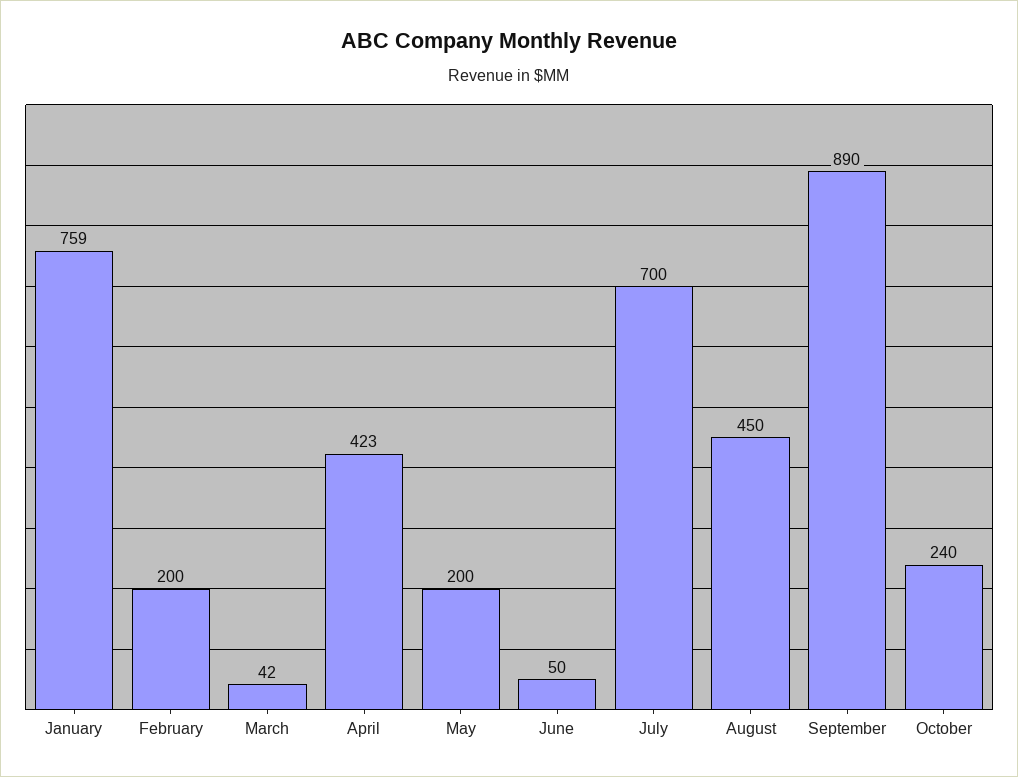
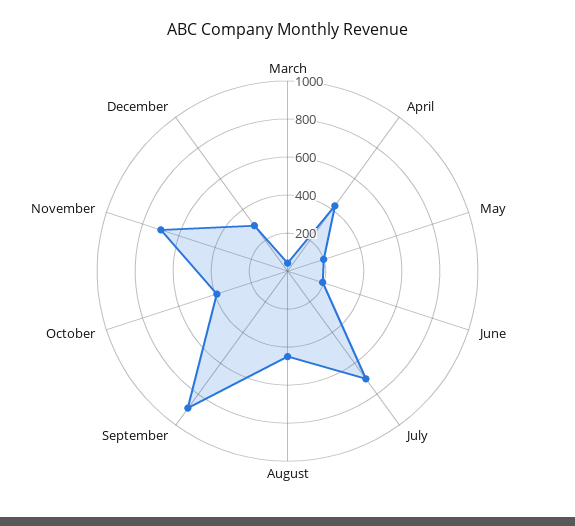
January: 759 -> none
February: 200 -> none
June: 50 -> 200
October: 240 -> 400
November: none -> 700
December: none -> 300

